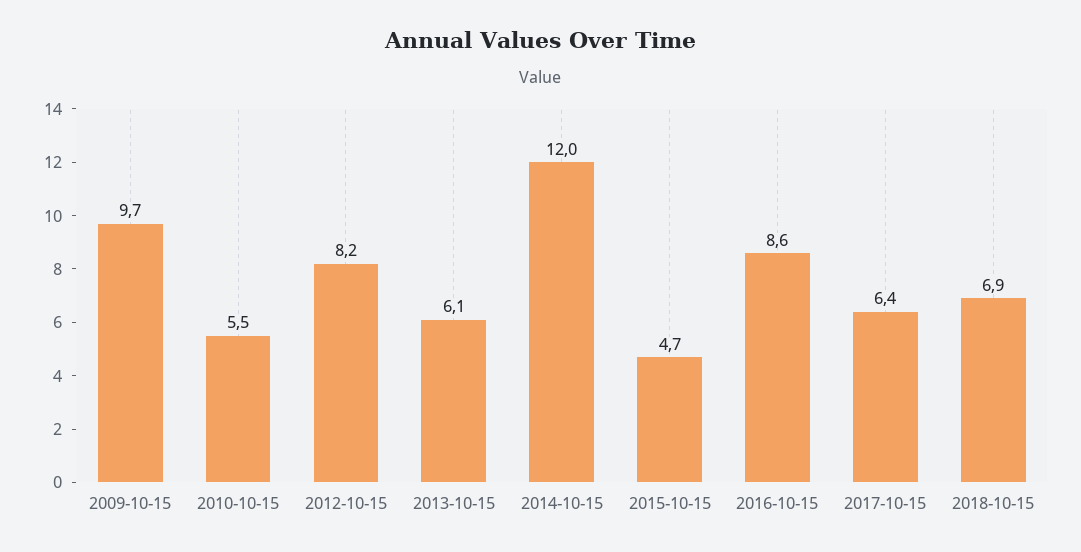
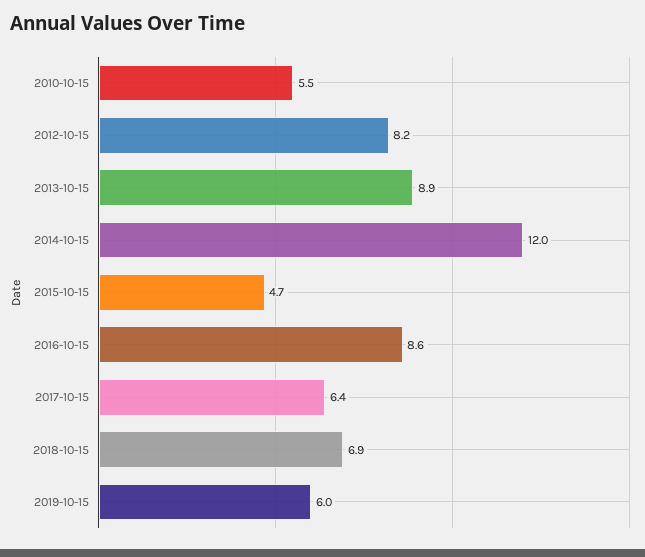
2009-10-15: 9.7 -> none
2013-10-15: 6.1 -> 8.9
2019-10-15: none -> 6

